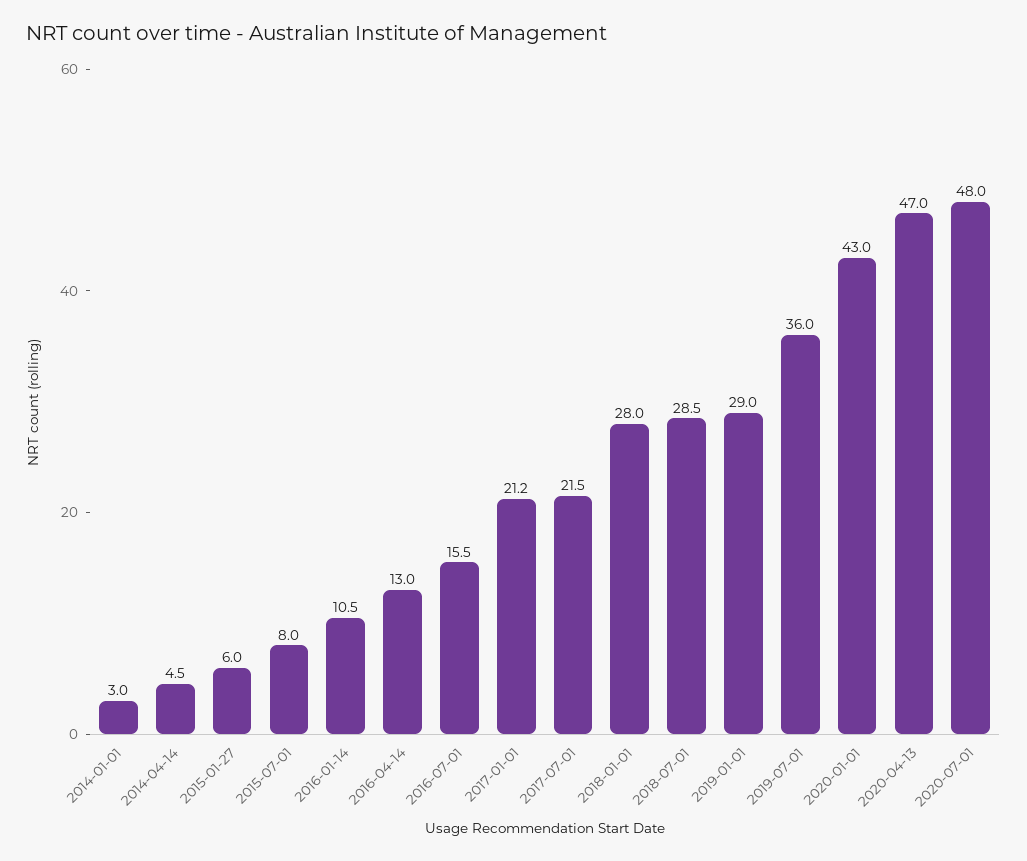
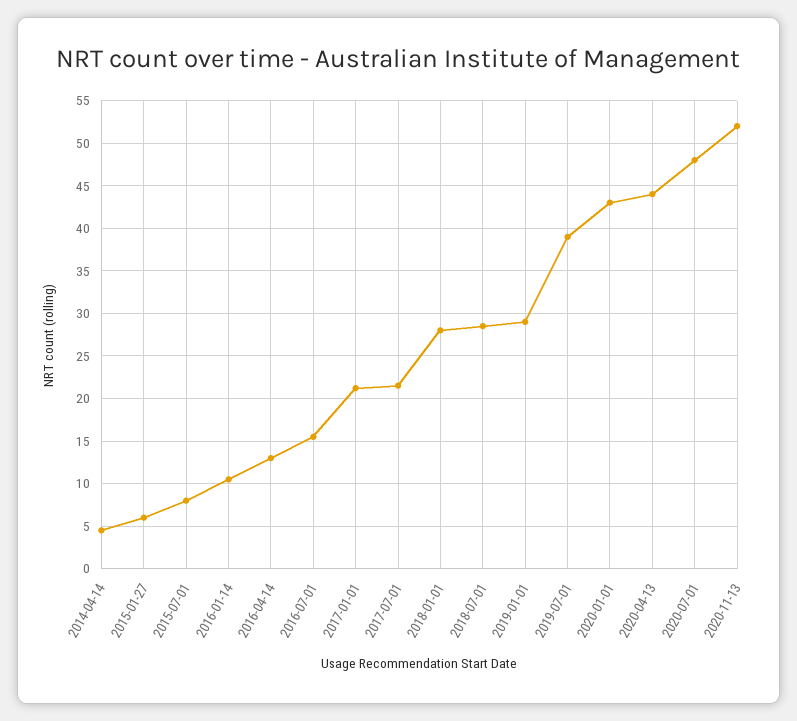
2014-01-01: 3 -> none
2019-07-01: 36 -> 39
2020-04-13: 47 -> 44
2020-11-13: none -> 52

